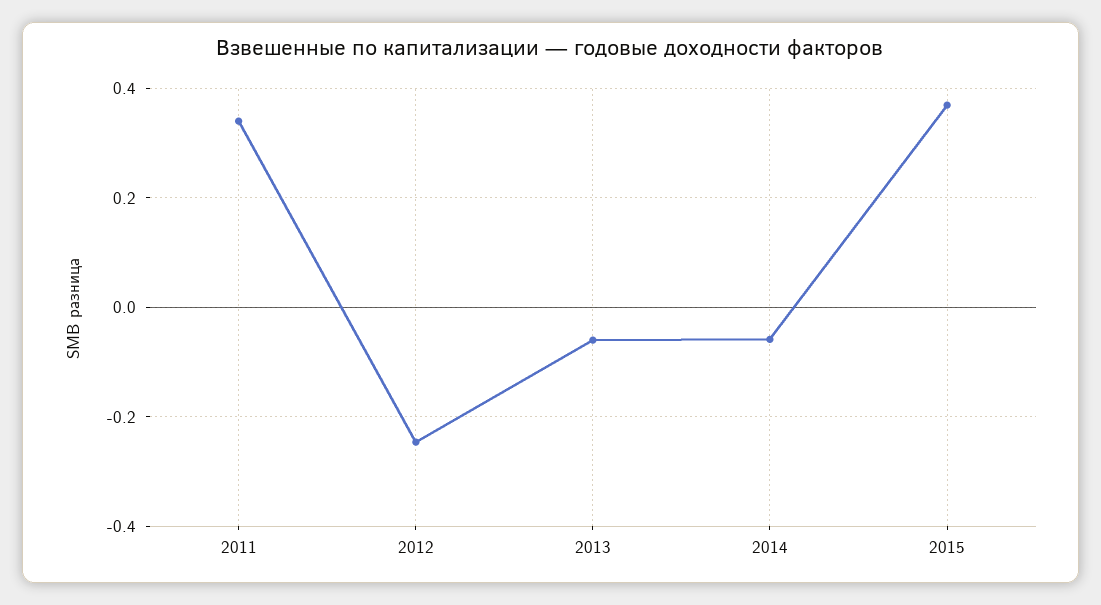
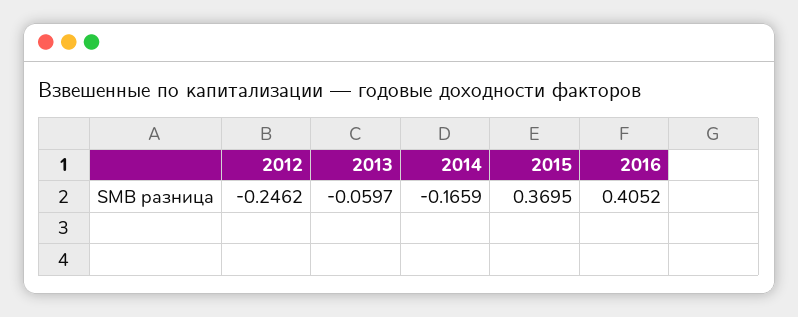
2011: 0.34 -> none
2014: -0.06 -> -0.1659
2016: none -> 0.4052

